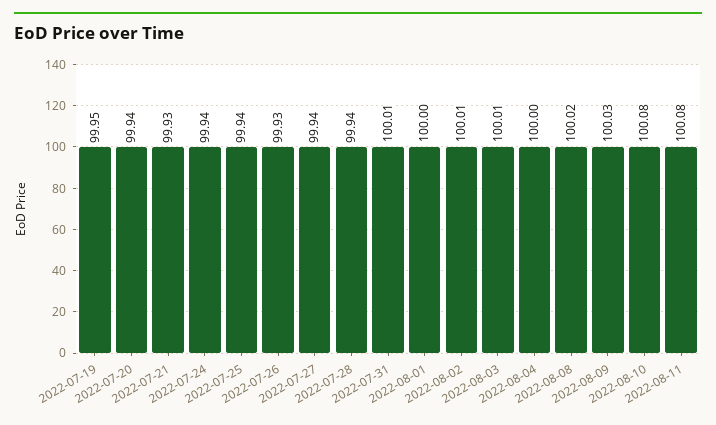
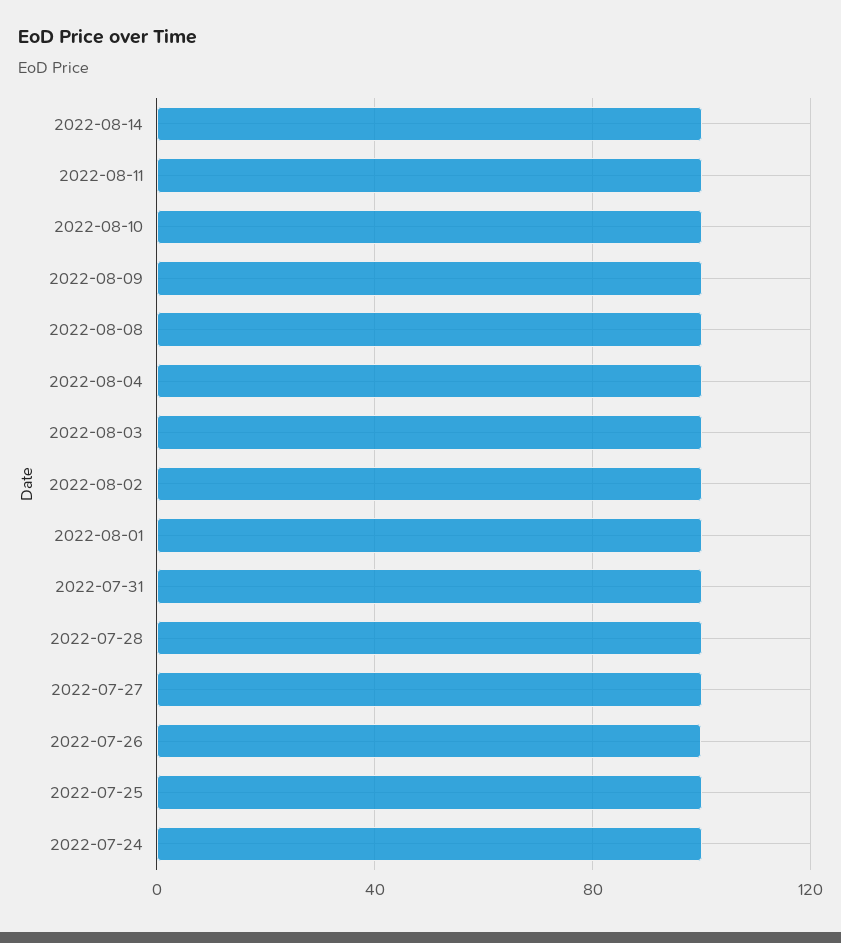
2022-07-19: 99.95 -> none
2022-07-20: 99.94 -> none
2022-07-21: 99.93 -> none
2022-08-14: none -> 100

